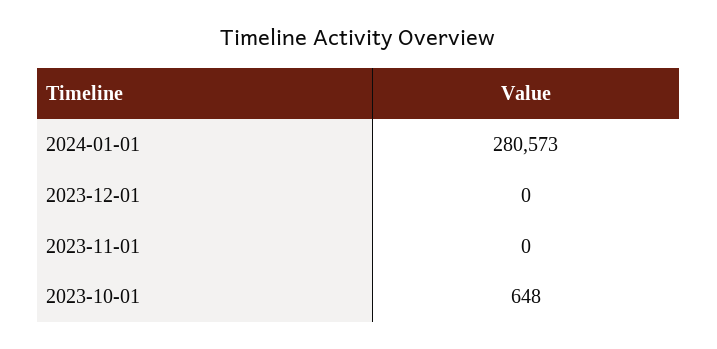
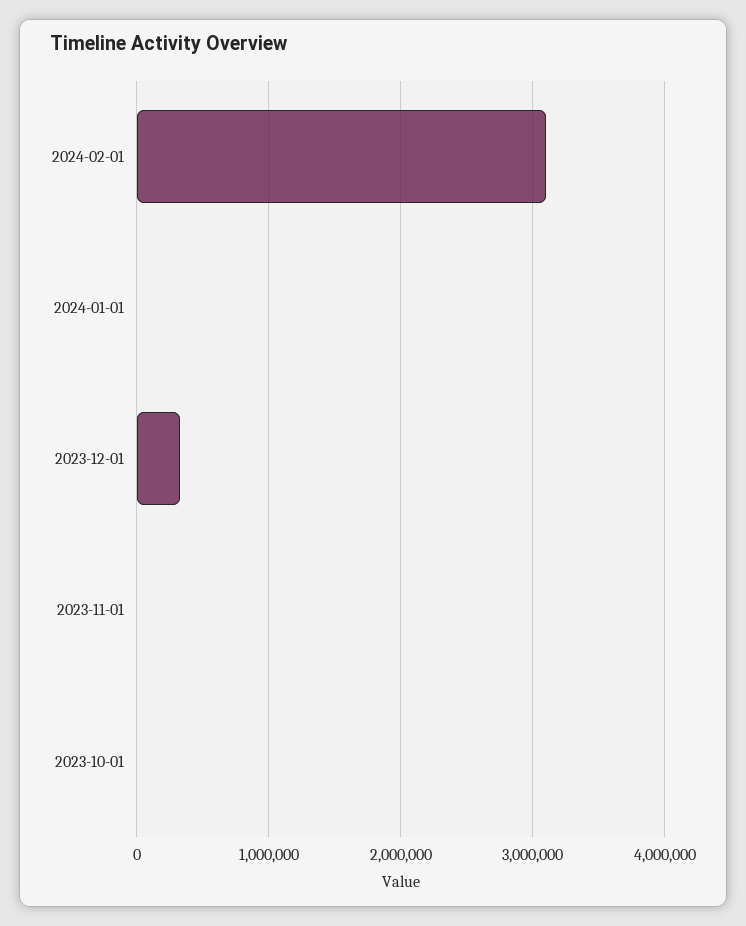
2024-01-01: 280573 -> 0
2023-12-01: 0 -> 300000
2024-02-01: none -> 3100000

